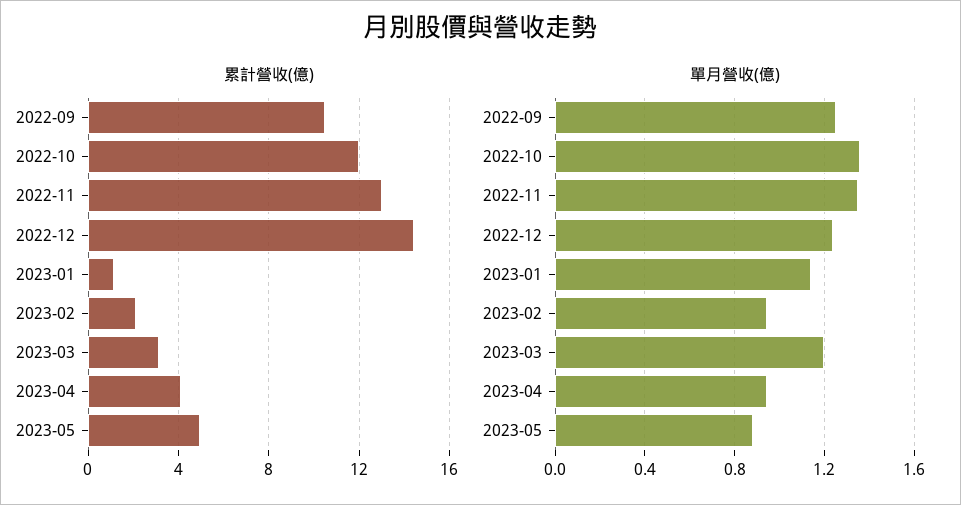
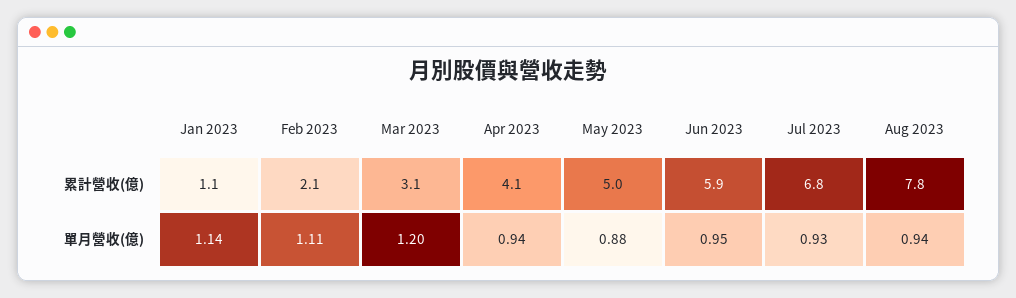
累計營收(億), 2022-09: 10.5 -> none
累計營收(億), 2022-10: 12 -> none
累計營收(億), 2022-11: 13 -> none
累計營收(億), 2022-12: 14.5 -> none
單月營收(億), 2022-09: 1.25 -> none
單月營收(億), 2022-10: 1.35 -> none
單月營收(億), 2022-11: 1.35 -> none
單月營收(億), 2022-12: 1.25 -> none
單月營收(億), 2023-02: 0.95 -> 1.11
累計營收(億), Jun 2023: none -> 5.9
累計營收(億), Jul 2023: none -> 6.8
累計營收(億), Aug 2023: none -> 7.8
單月營收(億), Jun 2023: none -> 0.95
單月營收(億), Jul 2023: none -> 0.93
單月營收(億), Aug 2023: none -> 0.94

